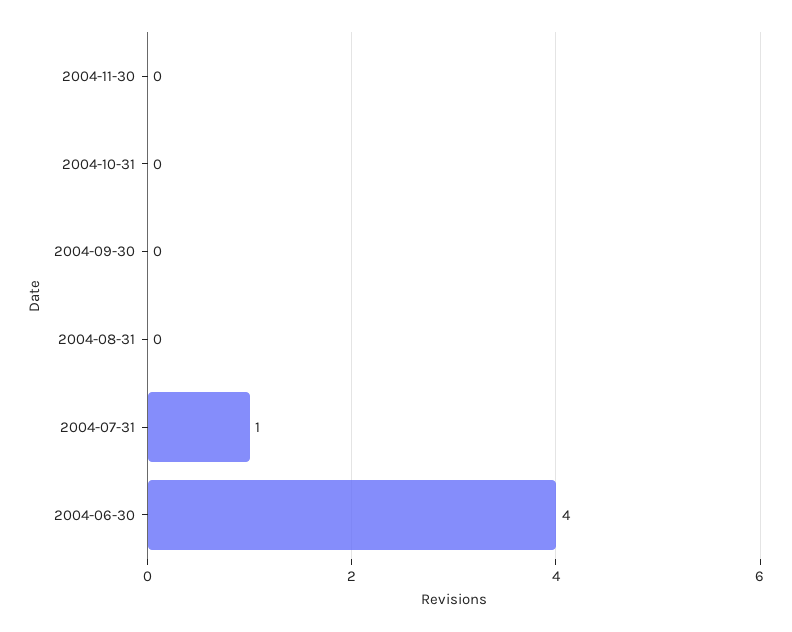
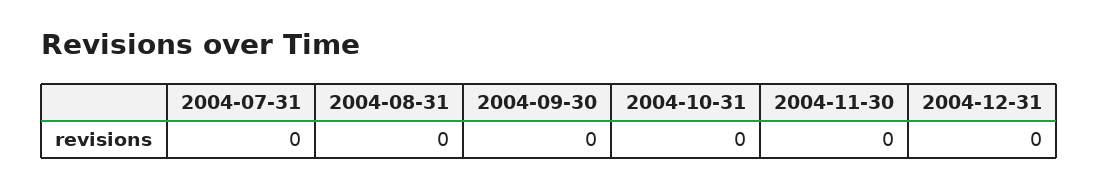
2004-07-31: 1 -> 0
2004-06-30: 4 -> none
2004-12-31: none -> 0

